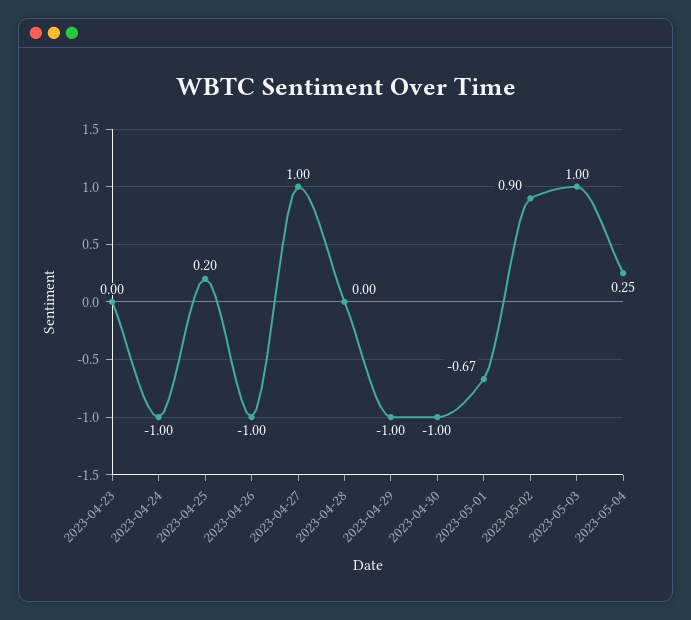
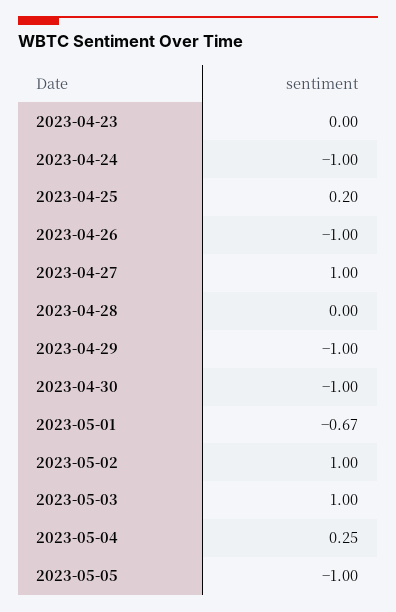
2023-05-02: 0.9 -> 1
2023-05-05: none -> -1

